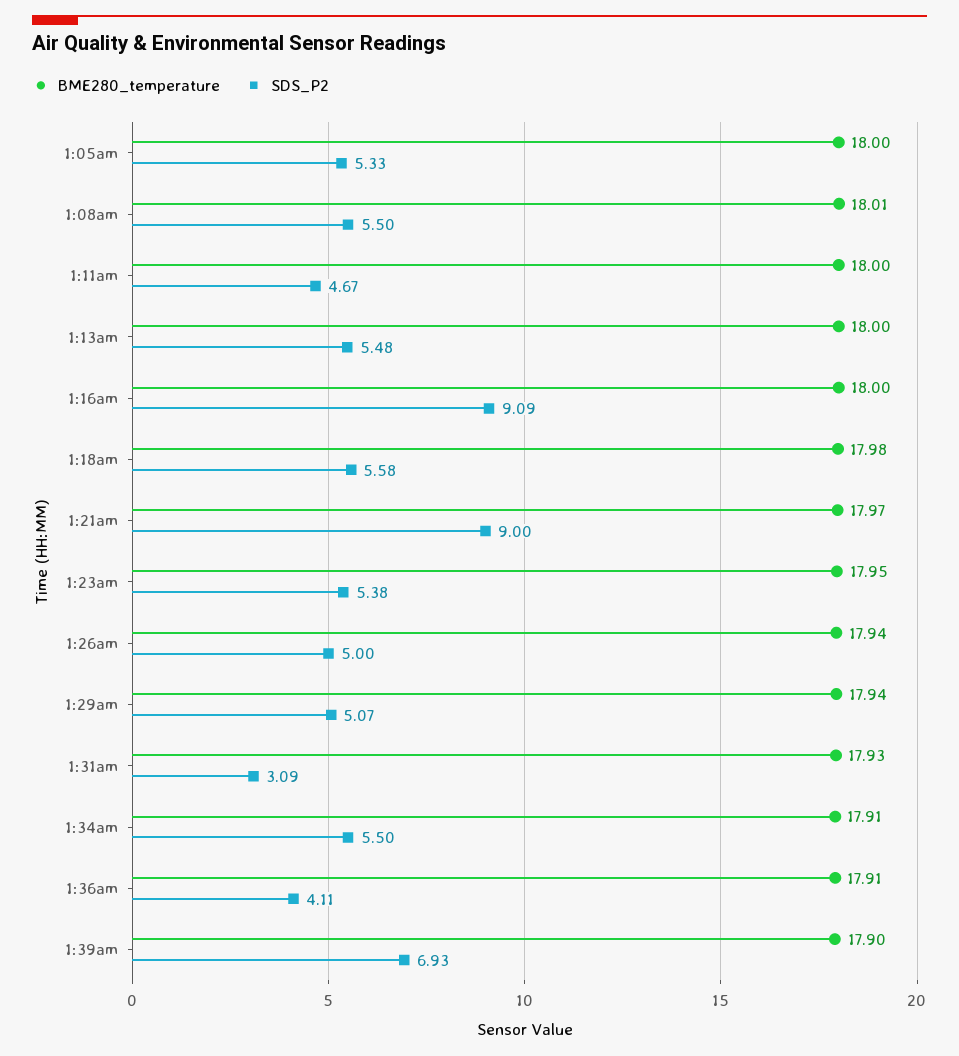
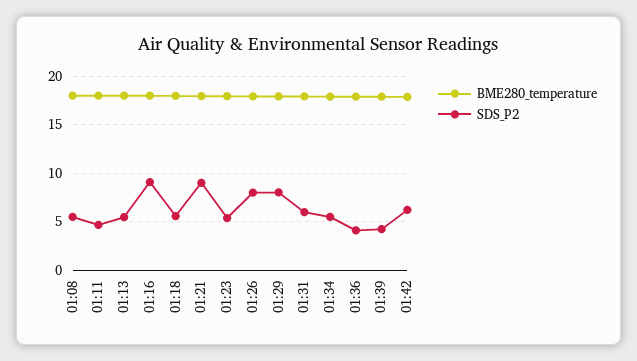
BME280_temperature, 1:05am: 18 -> none
SDS_P2, 1:05am: 5.33 -> none
SDS_P2, 1:26am: 5 -> 8
SDS_P2, 1:29am: 5.07 -> 8
SDS_P2, 1:31am: 3.09 -> 6
SDS_P2, 1:39am: 6.93 -> 4
BME280_temperature, 01:42: none -> 18
SDS_P2, 01:42: none -> 6

